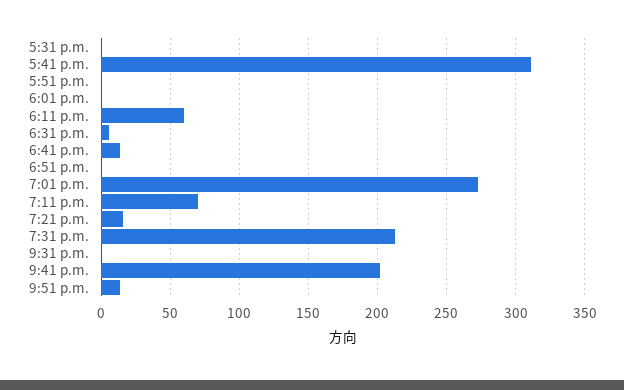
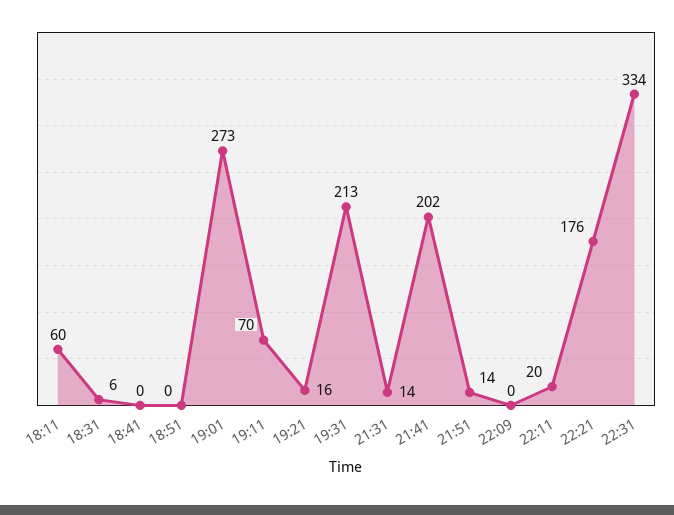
5:31 p.m.: 0 -> none
5:41 p.m.: 310 -> none
5:51 p.m.: 0 -> none
6:01 p.m.: 0 -> none
6:41 p.m.: 15 -> 0
9:31 p.m.: 0 -> 14
22:09: none -> 0
22:11: none -> 20
22:21: none -> 176
22:31: none -> 334

